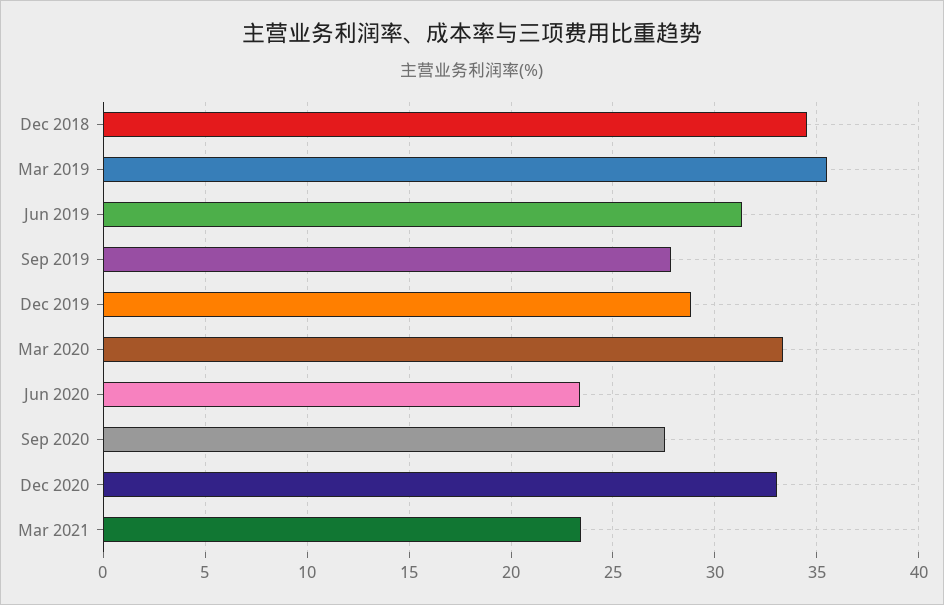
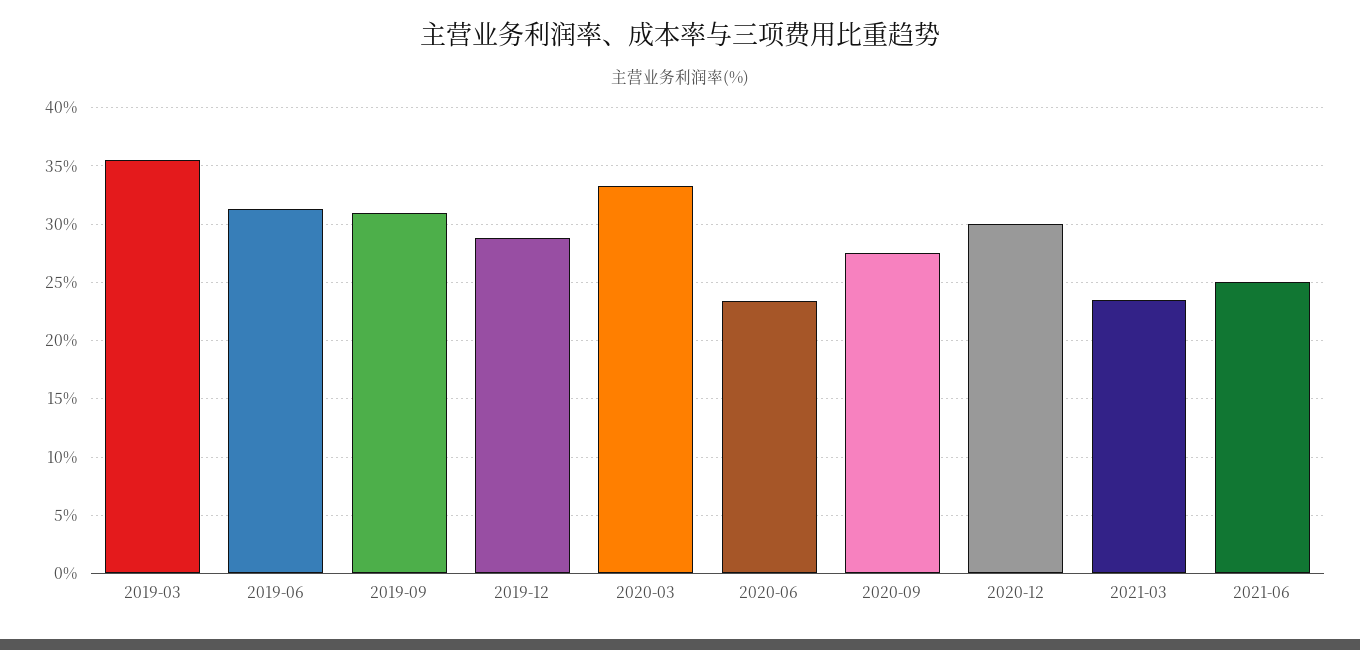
Dec 2018: 34.5 -> none
Sep 2019: 28 -> 31
Dec 2020: 33 -> 30
2021-06: none -> 25

